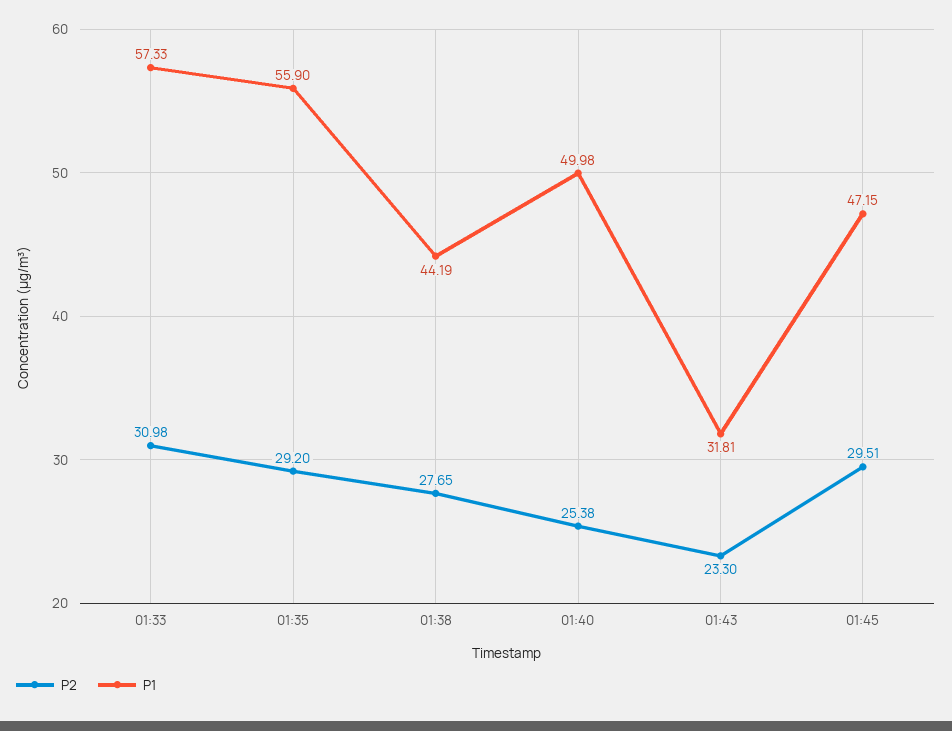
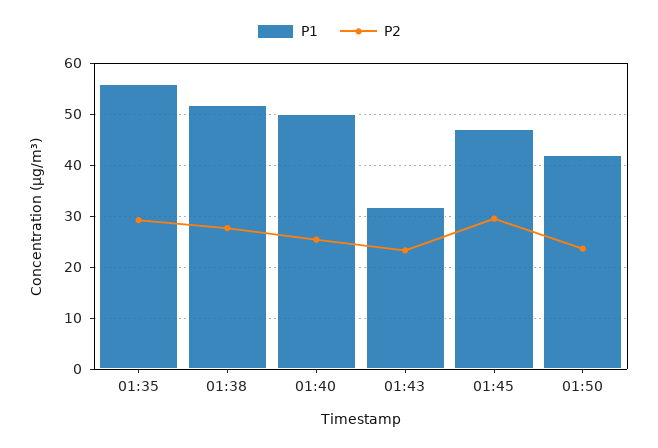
P2, 01:33: 30.98 -> none
P1, 01:33: 57.33 -> none
P1, 01:38: 44.19 -> 52
P1, 01:50: none -> 42
P2, 01:50: none -> 24

